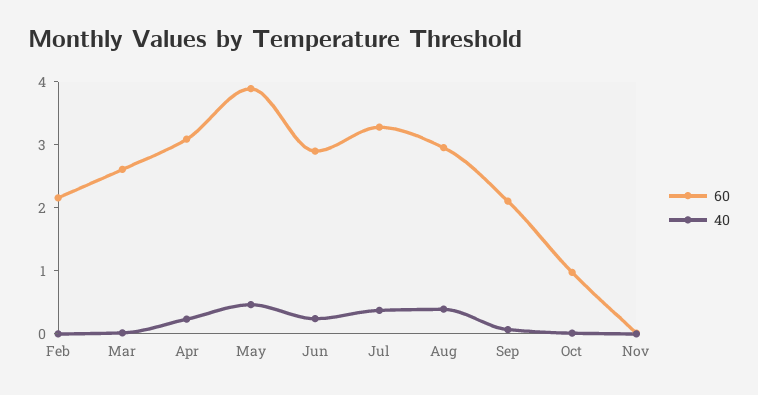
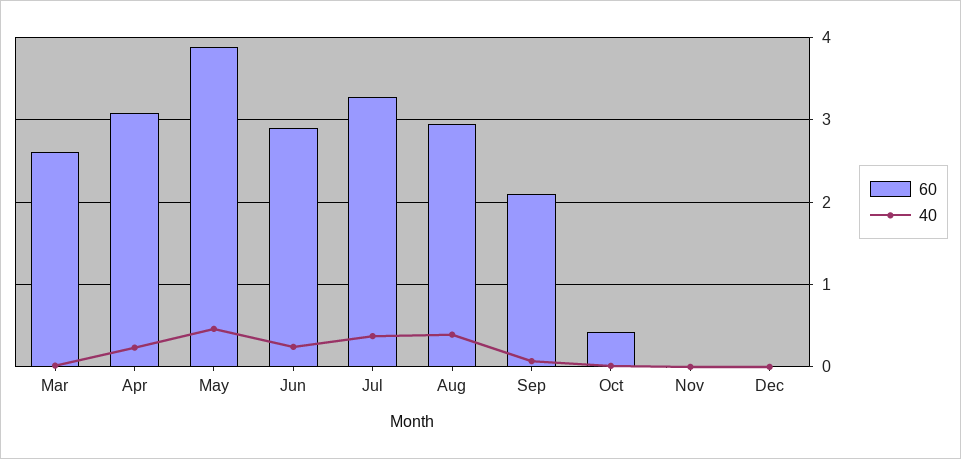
60, Feb: 2.2 -> none
40, Feb: 0 -> none
60, Oct: 1 -> 0.4
60, Dec: none -> 0
40, Dec: none -> 0

